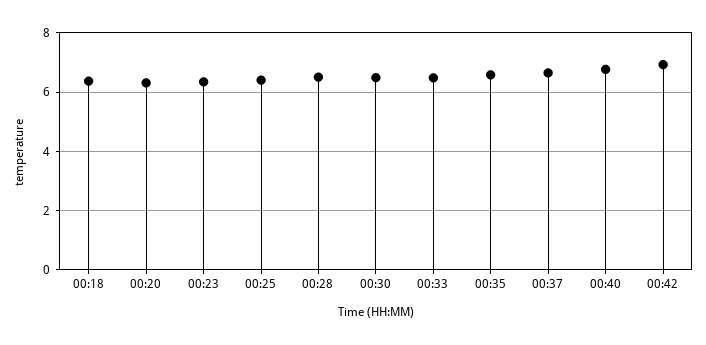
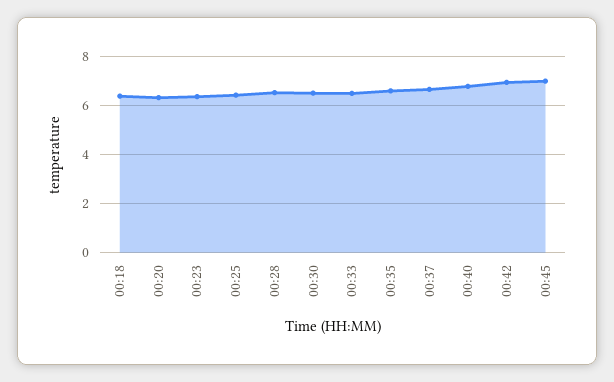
00:45: none -> 7

